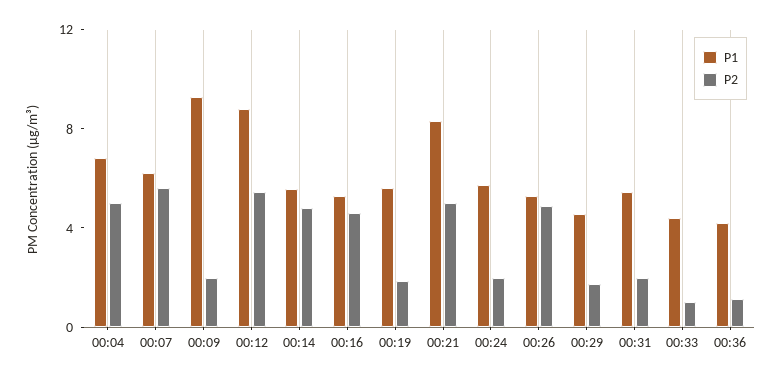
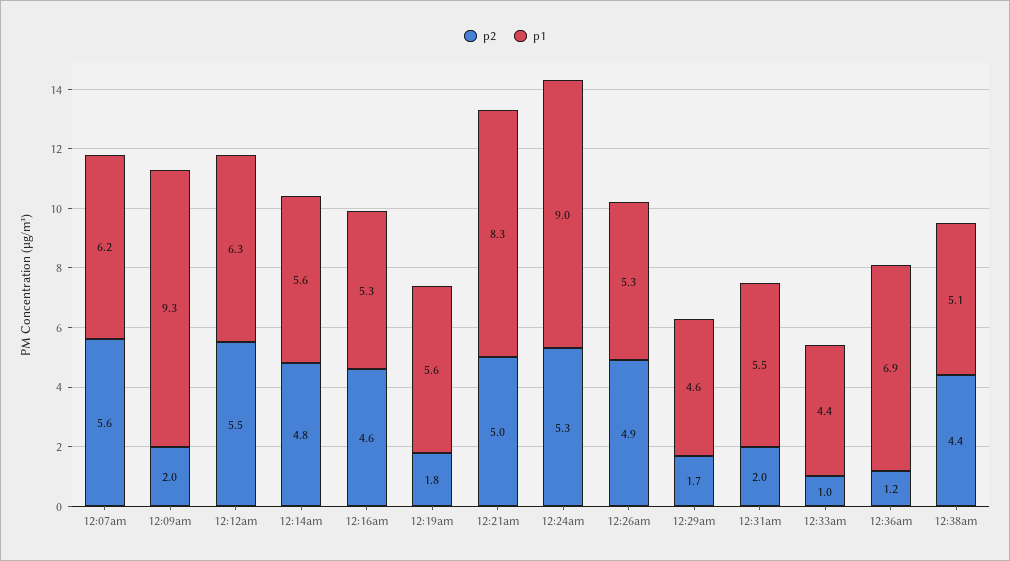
P1, 00:04: 7 -> none
P2, 00:04: 5 -> none
P1, 00:12: 9 -> 6.3
P1, 00:24: 6 -> 9
P2, 00:24: 2 -> 5.3
P1, 00:36: 4 -> 6.9
P2, 12:38am: none -> 4.4
P1, 12:38am: none -> 5.1

